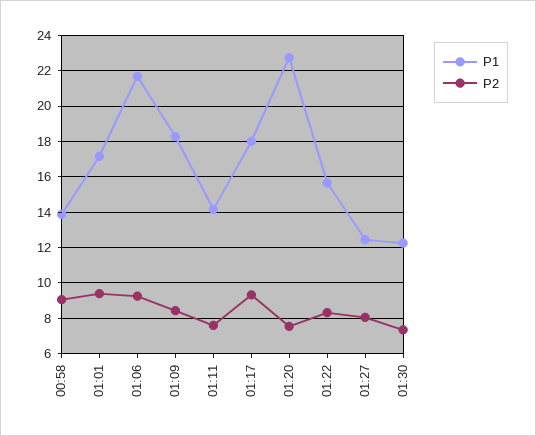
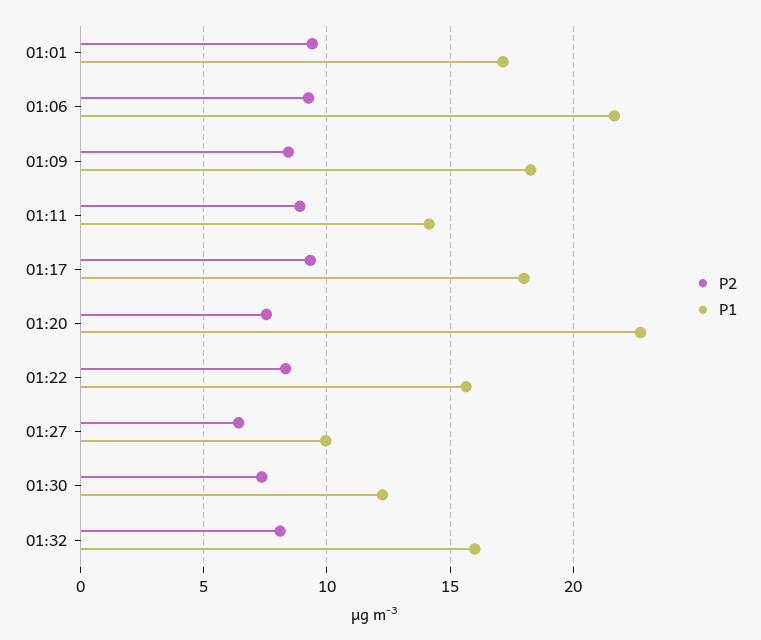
P1, 00:58: 14 -> none
P2, 00:58: 9 -> none
P2, 01:11: 7.5 -> 9
P1, 01:27: 12.5 -> 10
P2, 01:27: 8 -> 6.5
P2, 01:32: none -> 8
P1, 01:32: none -> 16

